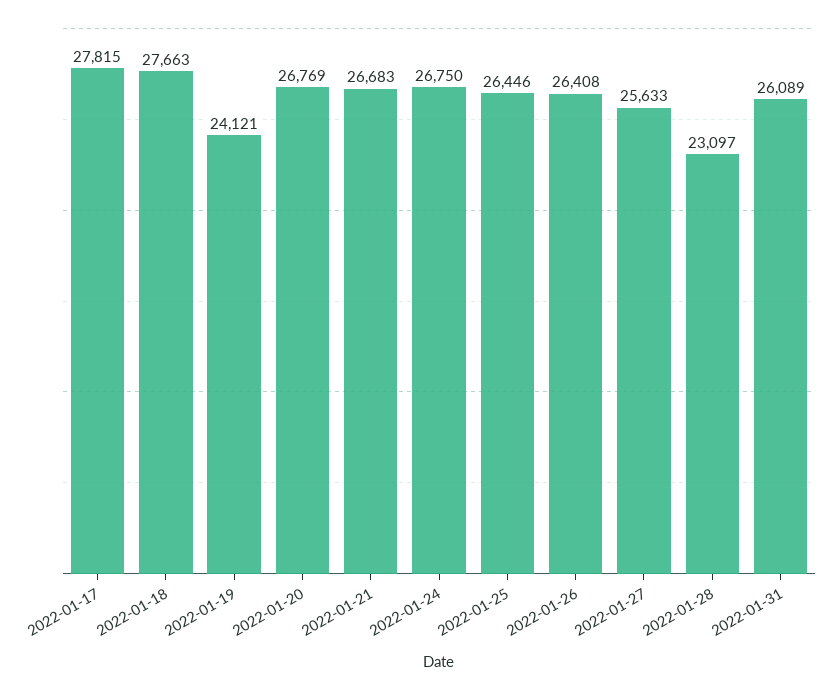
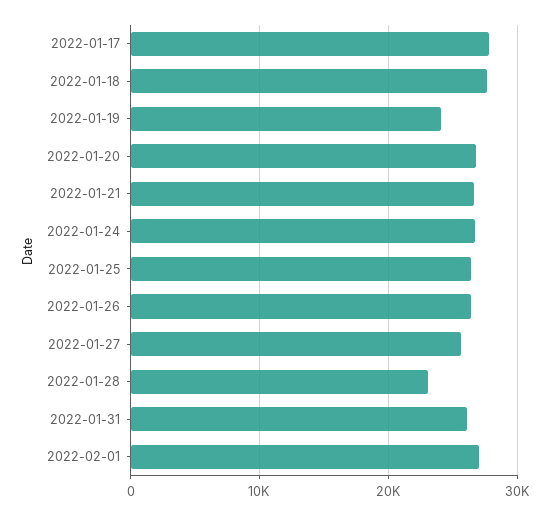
2022-02-01: none -> 27000

